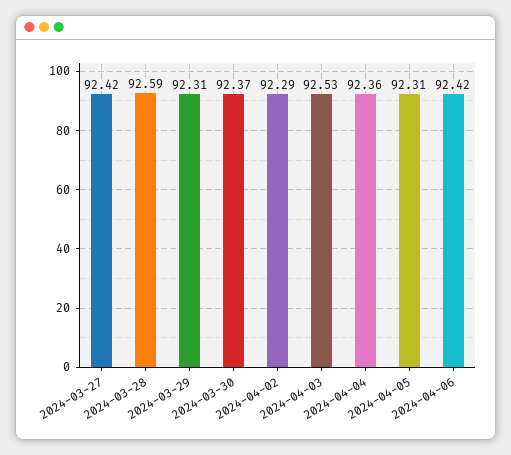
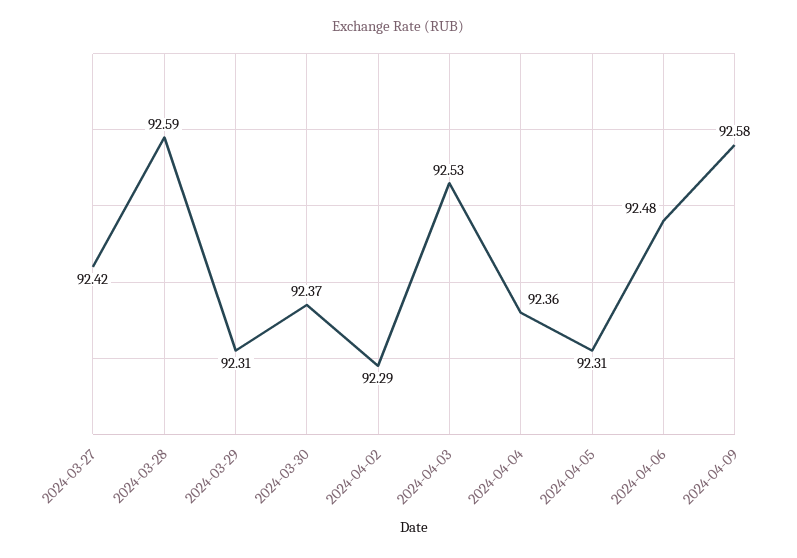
2024-04-06: 92.42 -> 92.48
2024-04-09: none -> 92.58

